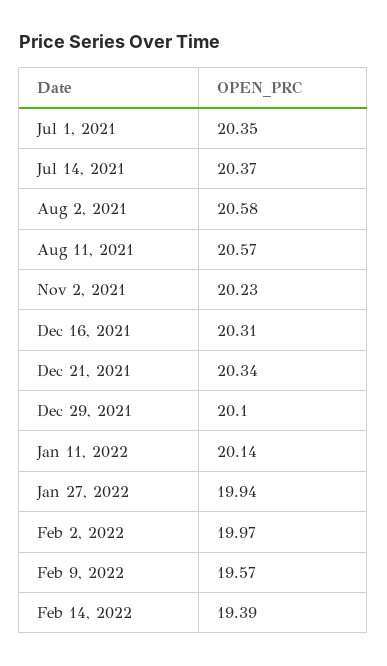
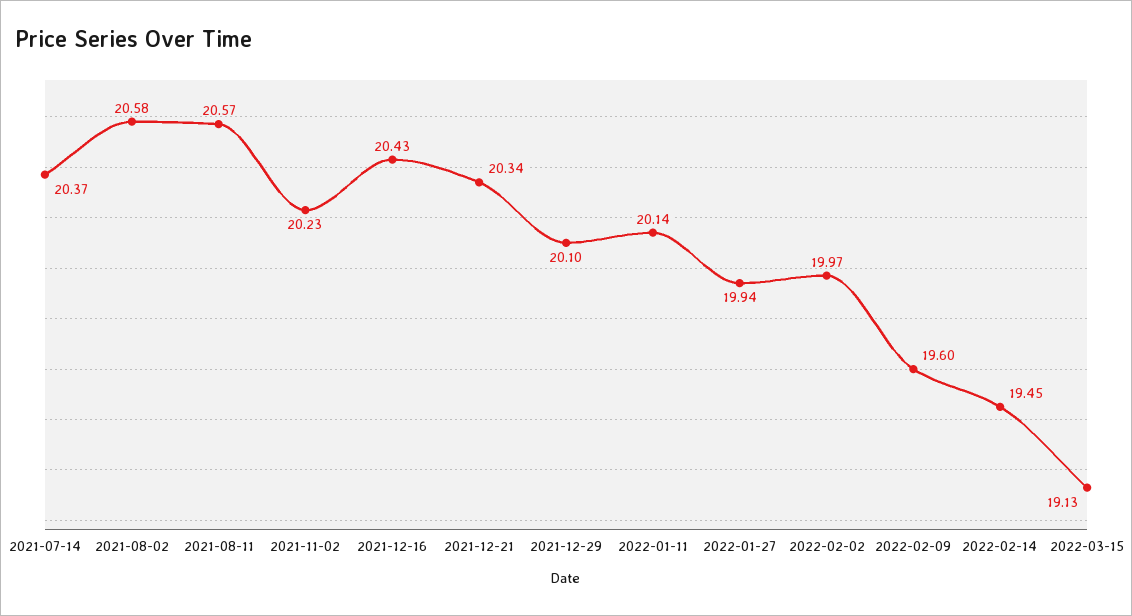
Jul 1, 2021: 20.35 -> none
Dec 16, 2021: 20.31 -> 20.43
Feb 9, 2022: 19.57 -> 19.6
Feb 14, 2022: 19.39 -> 19.45
2022-03-15: none -> 19.13

